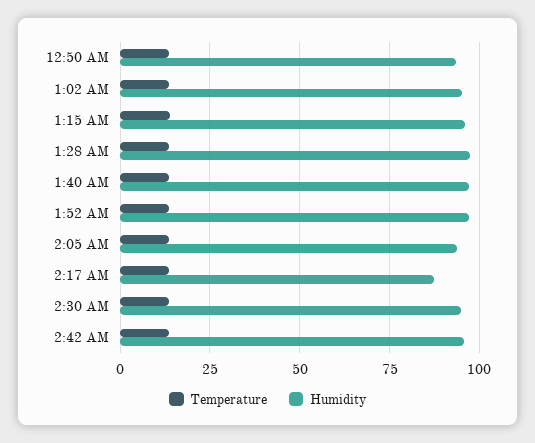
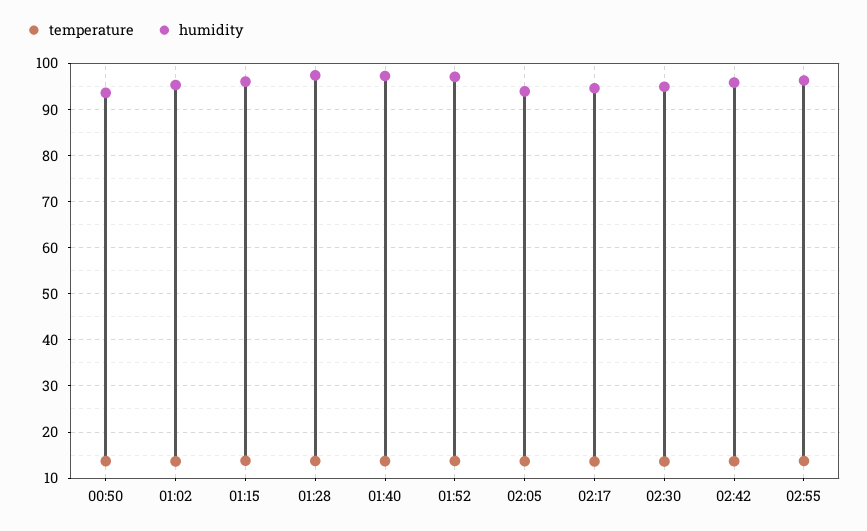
Humidity, 2:17 AM: 87.5 -> 94
Temperature, 02:55: none -> 14
Humidity, 02:55: none -> 96

